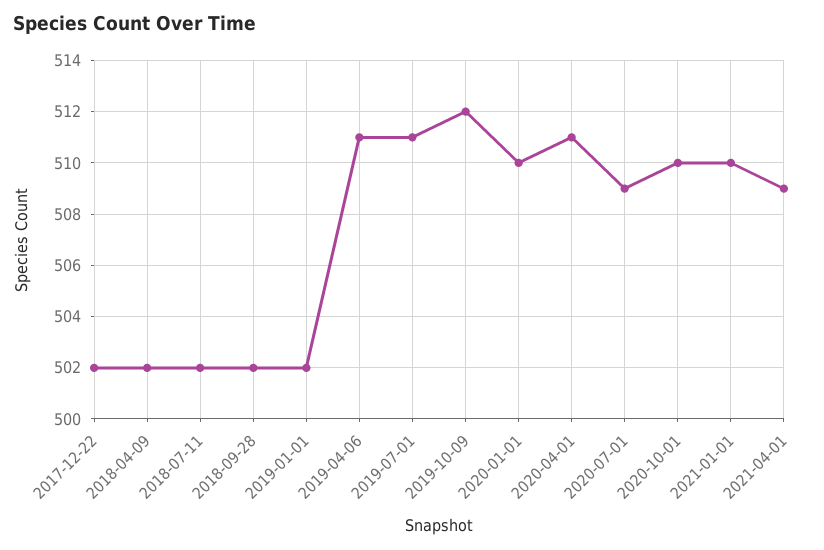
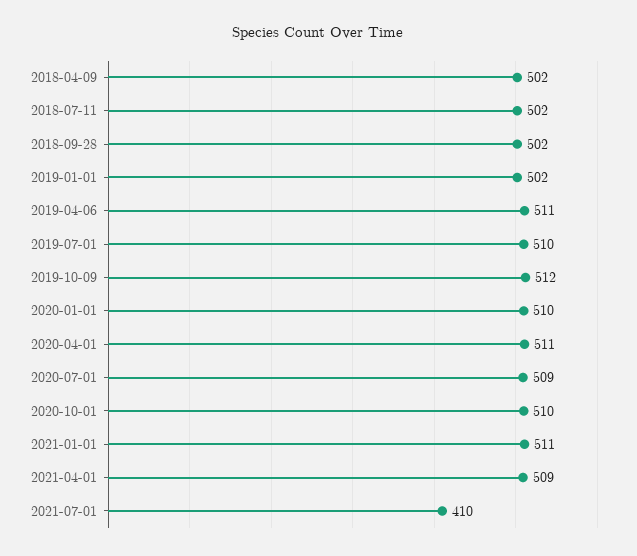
2017-12-22: 502 -> none
2019-07-01: 511 -> 510
2021-01-01: 510 -> 511
2021-07-01: none -> 410

